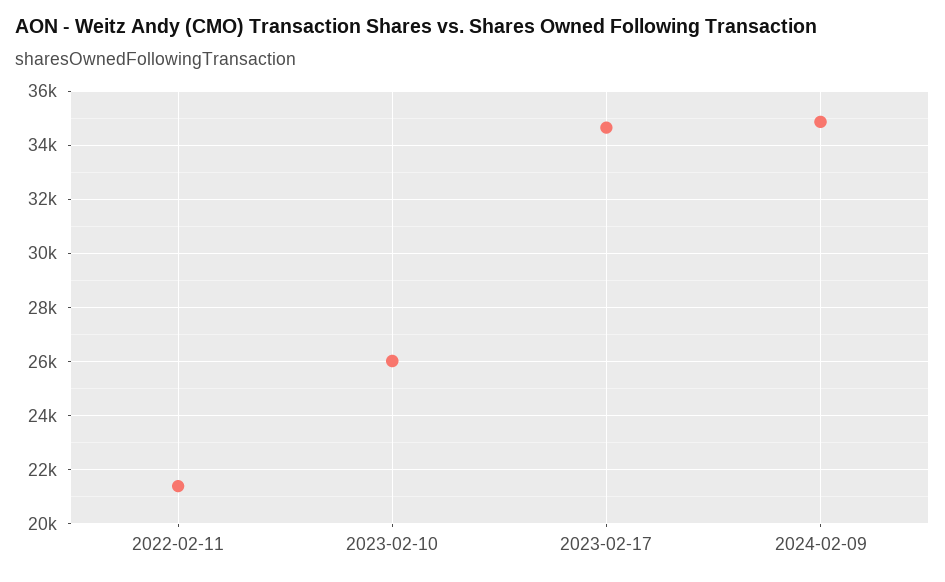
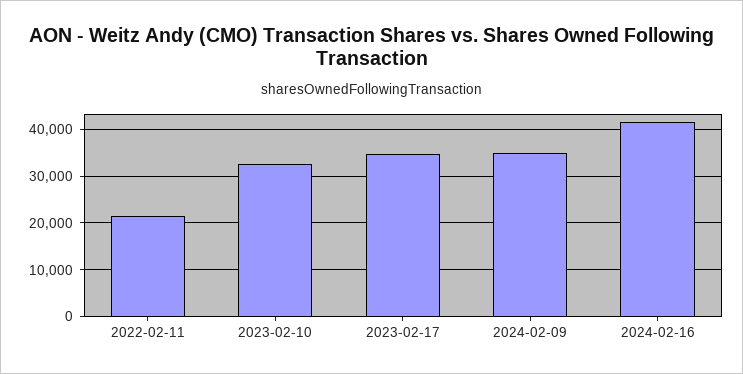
2023-02-10: 26000 -> 32000
2024-02-16: none -> 42000

